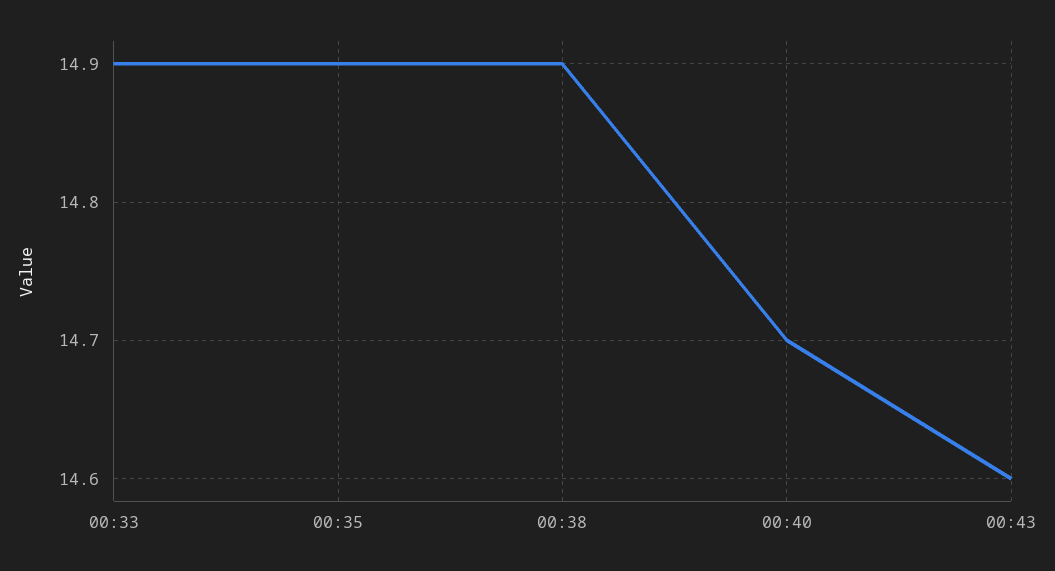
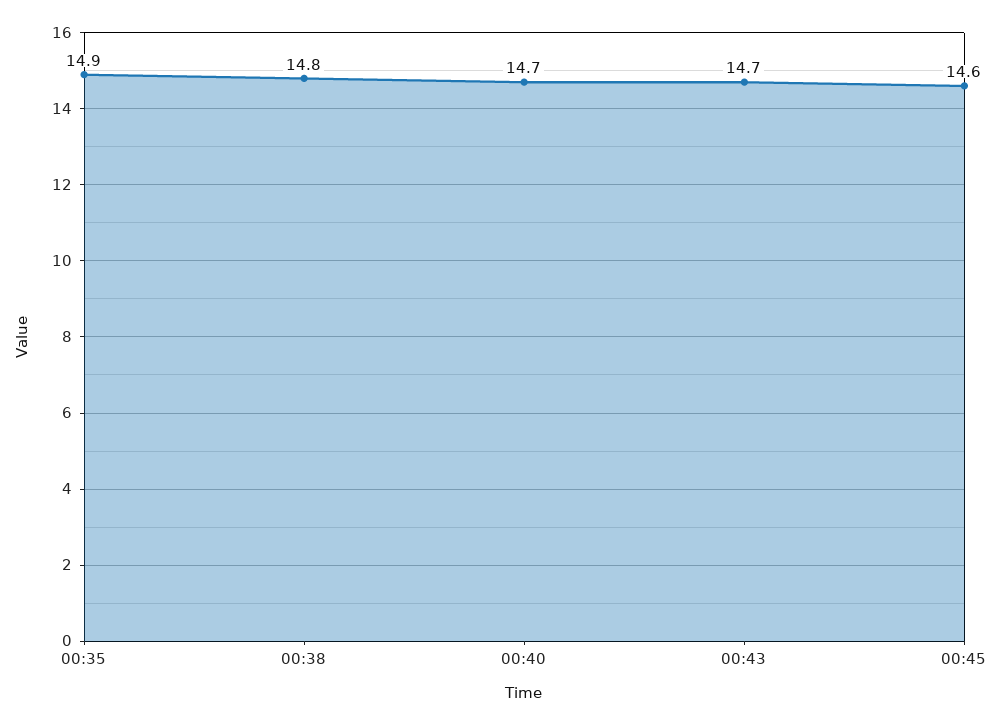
00:33: 14.9 -> none
00:38: 14.9 -> 14.8
00:43: 14.6 -> 14.7
00:45: none -> 14.6

